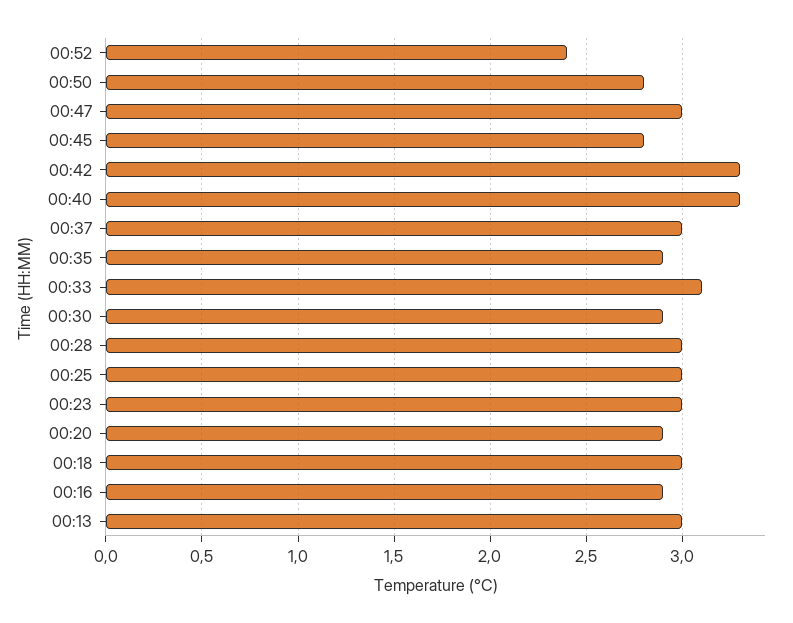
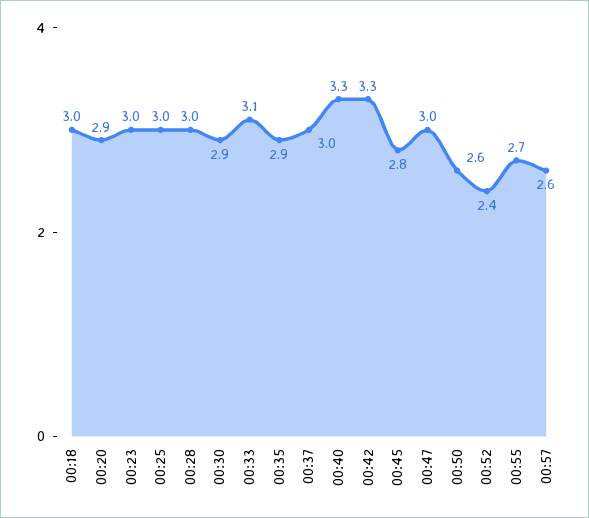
00:50: 2.8 -> 2.6
00:16: 2.9 -> none
00:13: 3 -> none
00:55: none -> 2.7
00:57: none -> 2.6

